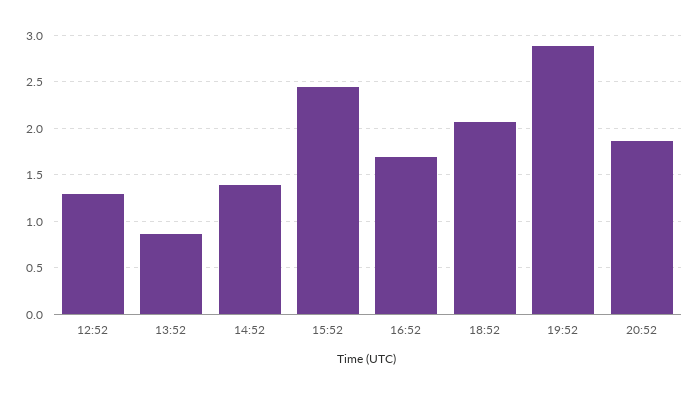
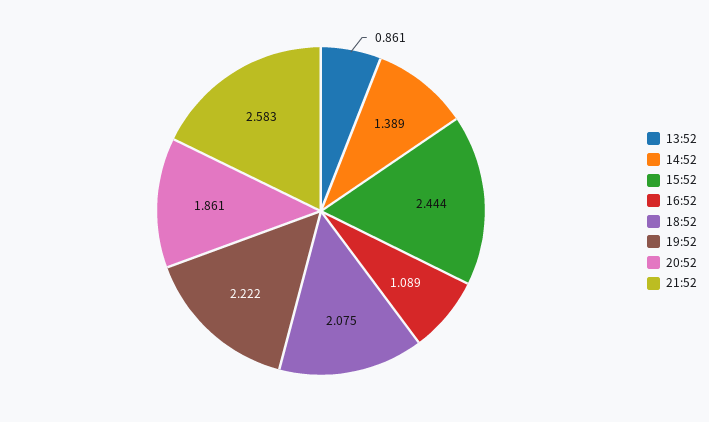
12:52: 1.3 -> none
16:52: 1.7 -> 1.089
19:52: 2.9 -> 2.222
21:52: none -> 2.583

